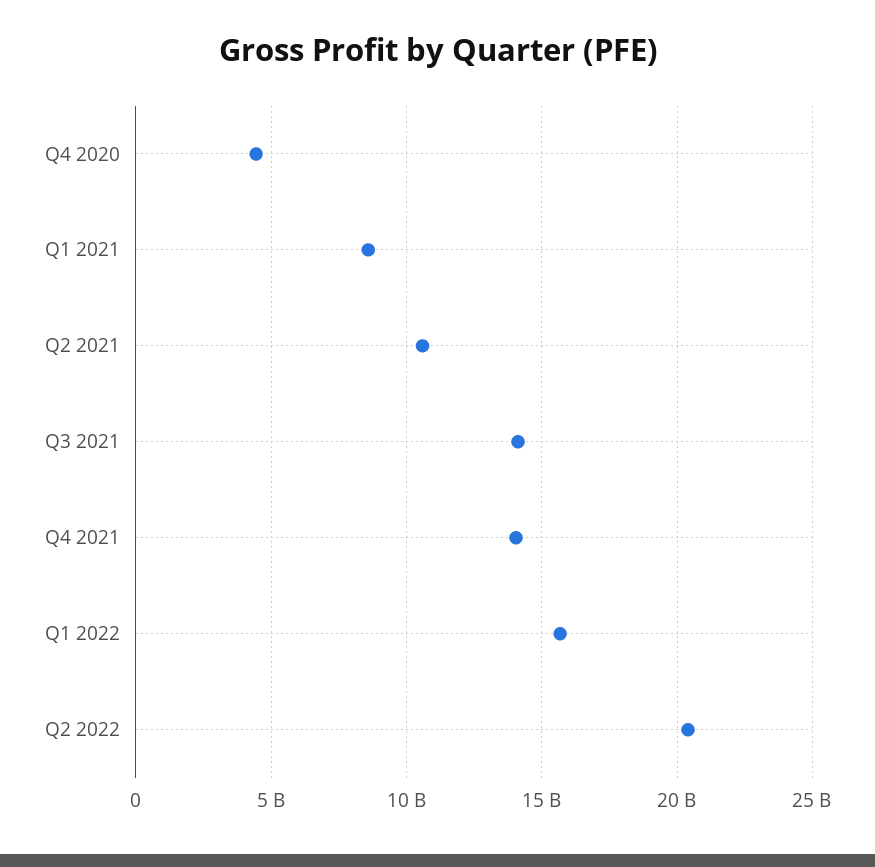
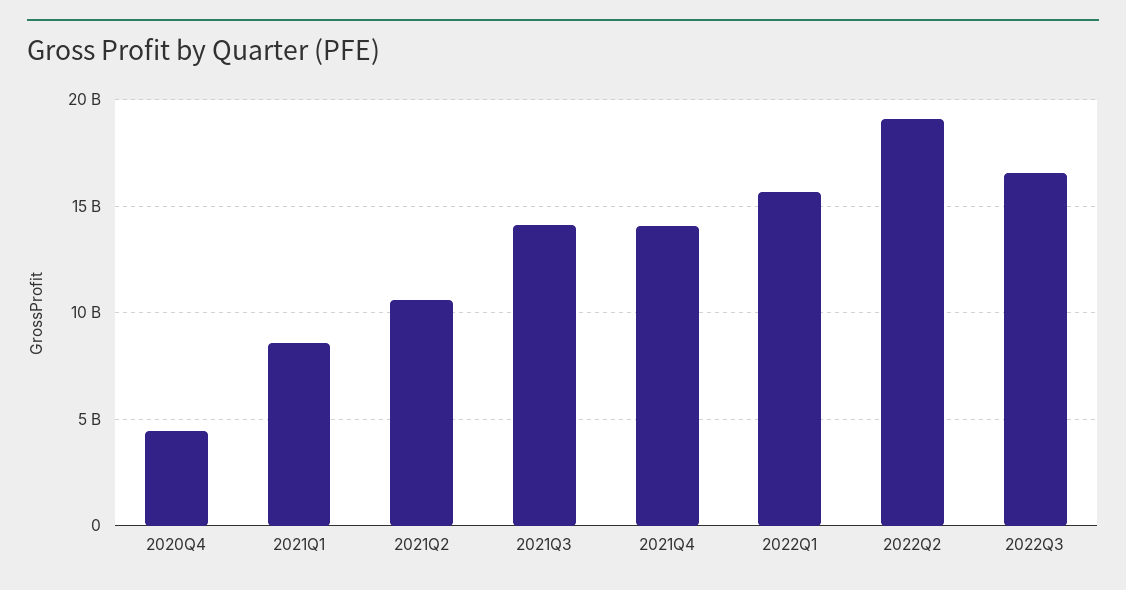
Q2 2022: 20500000000 -> 19000000000
2022Q3: none -> 16500000000

